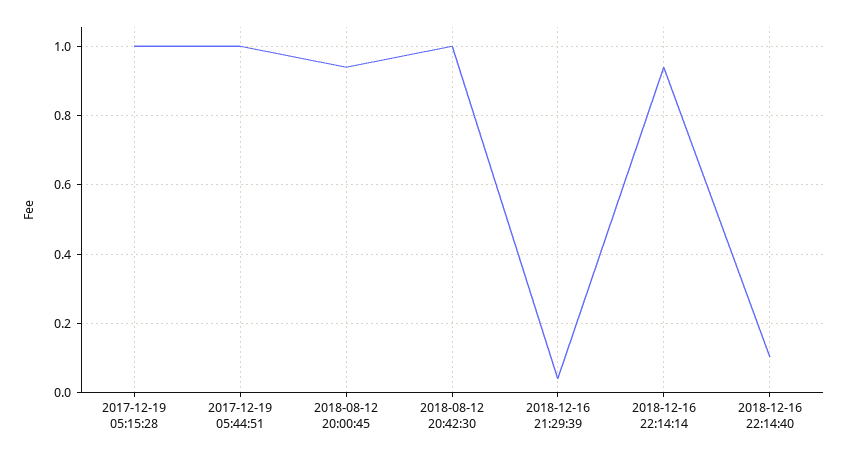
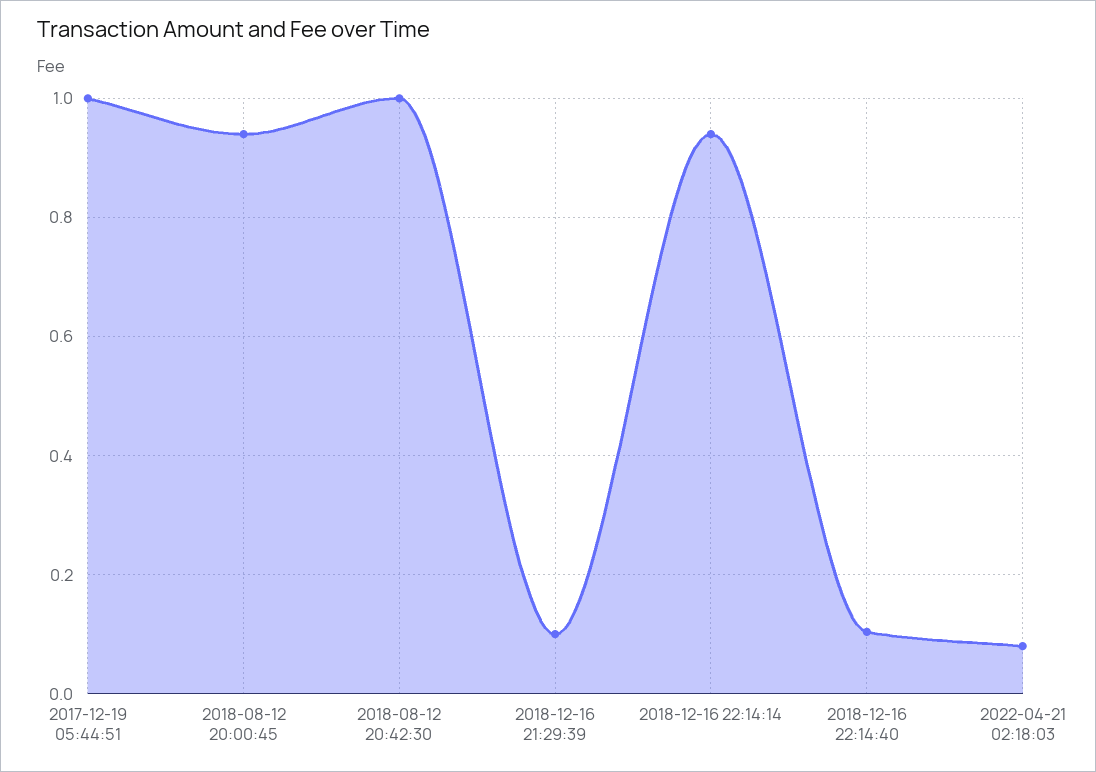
2017-12-19 05:15:28: 1 -> none
2018-12-16 21:29:39: 0.04 -> 0.1
2022-04-21 02:18:03: none -> 0.08

